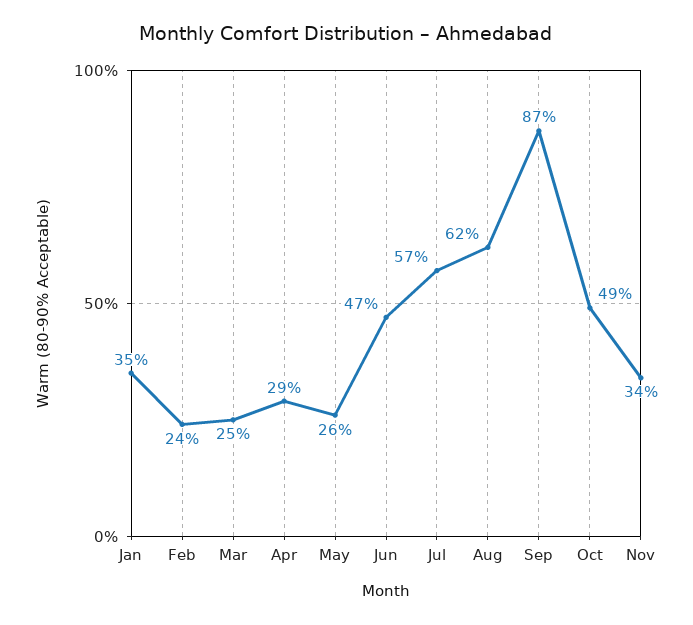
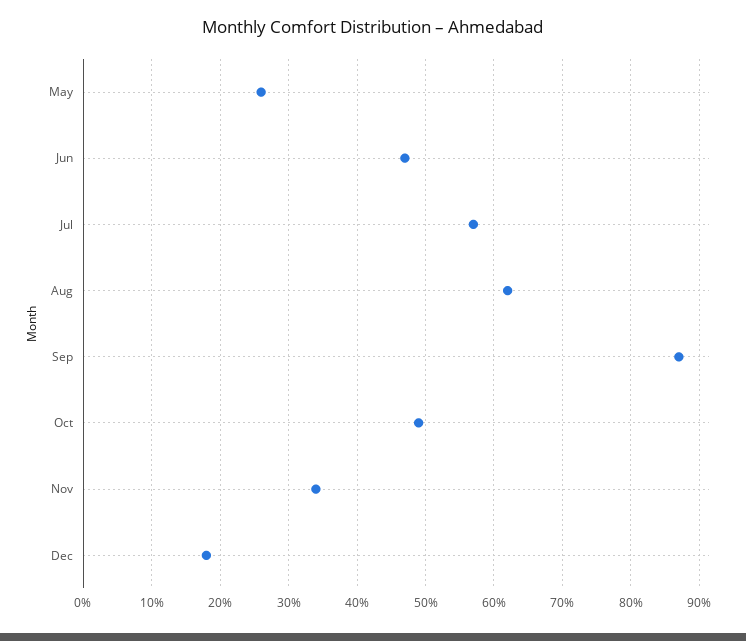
Jan: 35 -> none
Feb: 24 -> none
Mar: 25 -> none
Apr: 29 -> none
Dec: none -> 18

